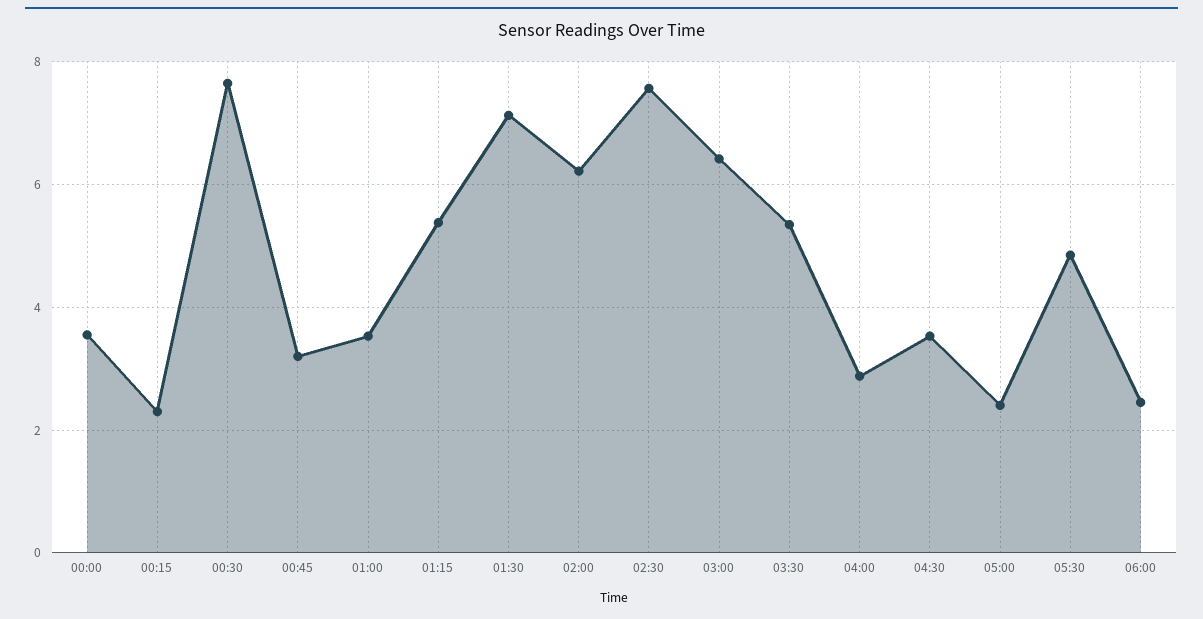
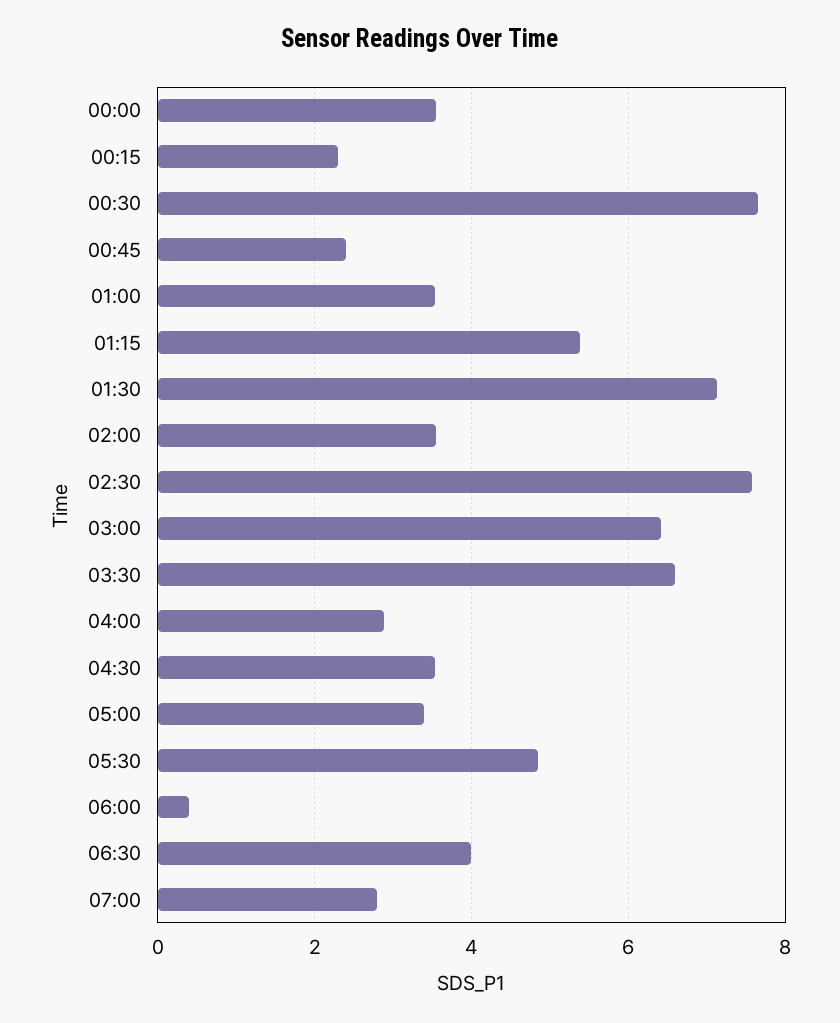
00:45: 3.2 -> 2.4
02:00: 6.2 -> 3.6
03:30: 5.4 -> 6.6
05:00: 2.4 -> 3.4
06:00: 2.4 -> 0.4
06:30: none -> 4
07:00: none -> 2.8

